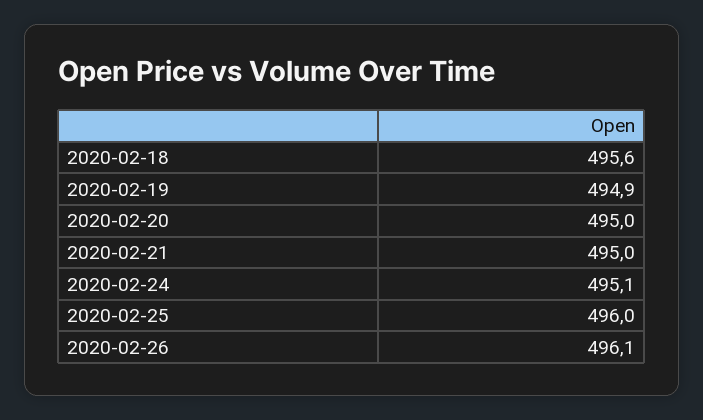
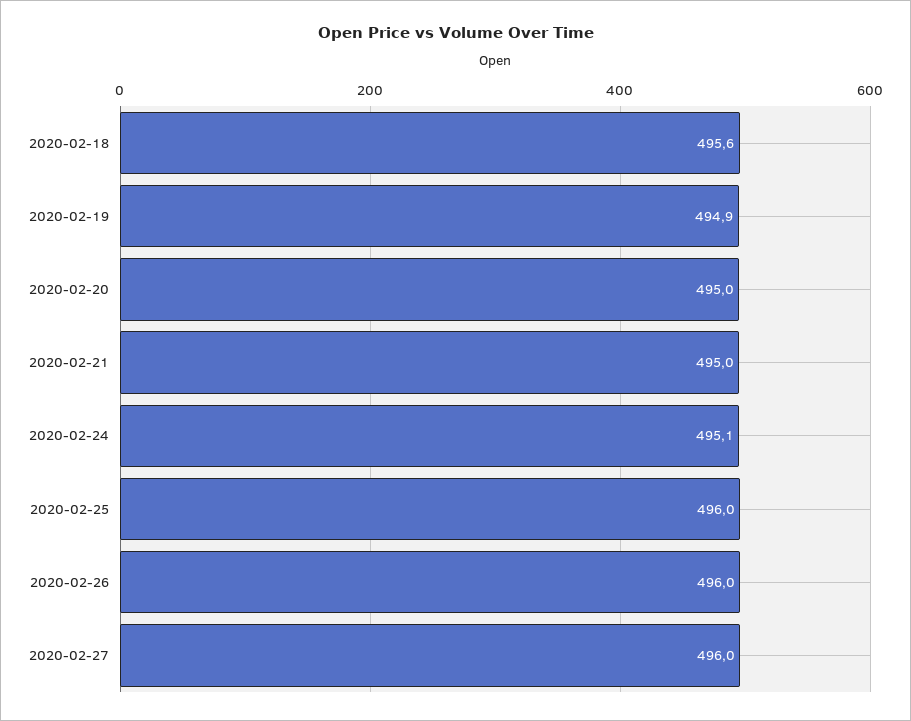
2020-02-26: 496.1 -> 496
2020-02-27: none -> 496

